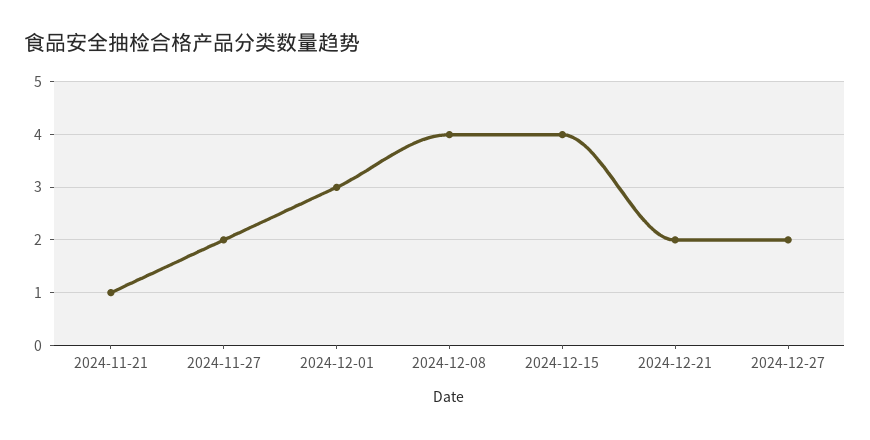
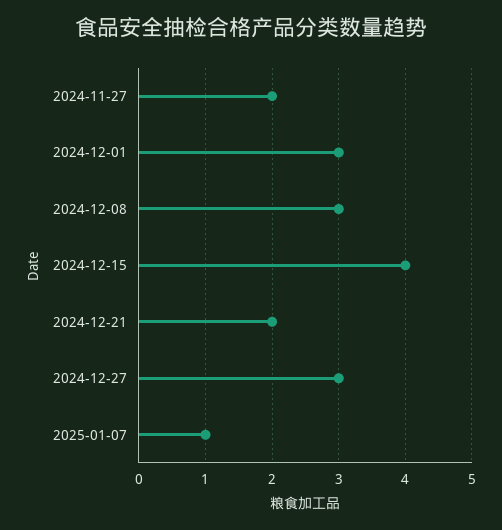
2024-11-21: 1 -> none
2024-12-08: 4 -> 3
2024-12-27: 2 -> 3
2025-01-07: none -> 1

